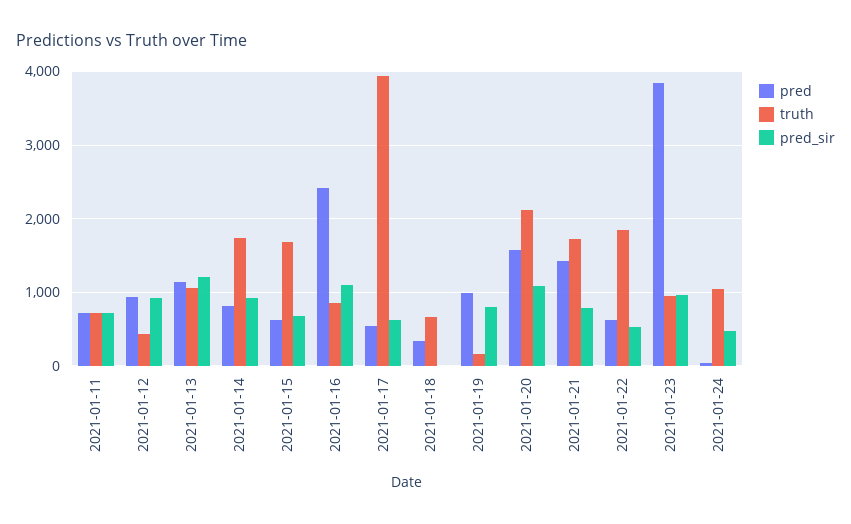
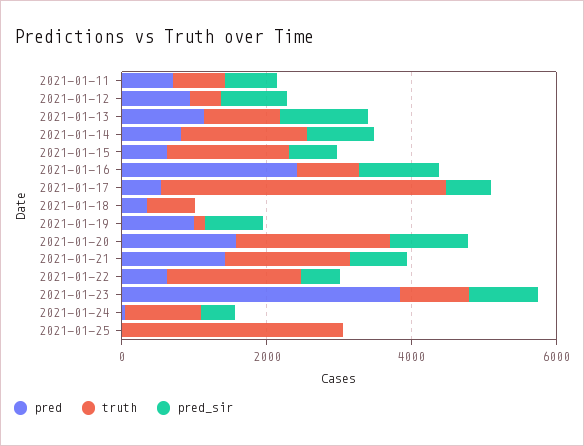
pred, 2021-01-25: none -> 0
truth, 2021-01-25: none -> 3000
pred_sir, 2021-01-25: none -> 0

